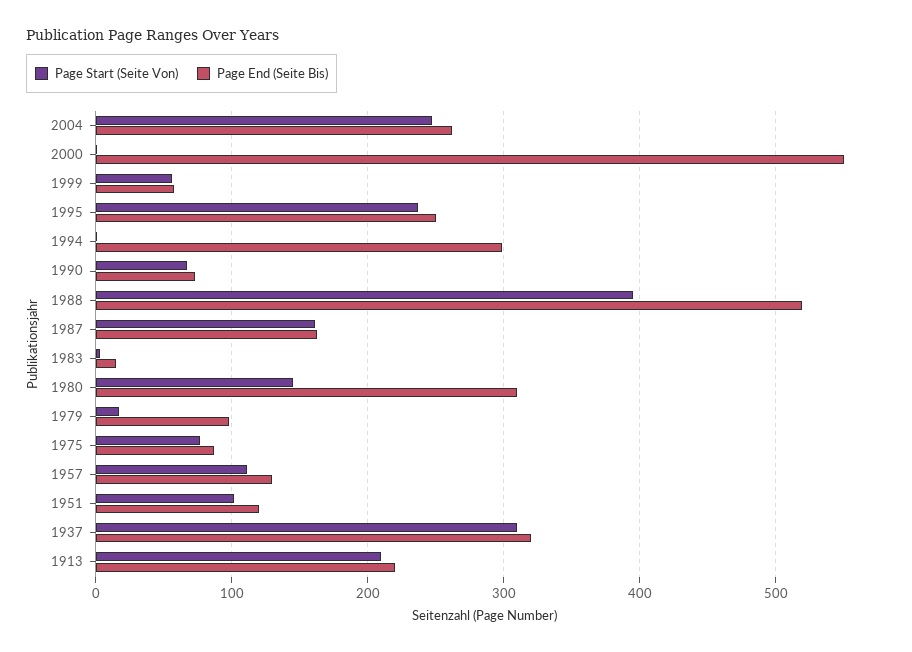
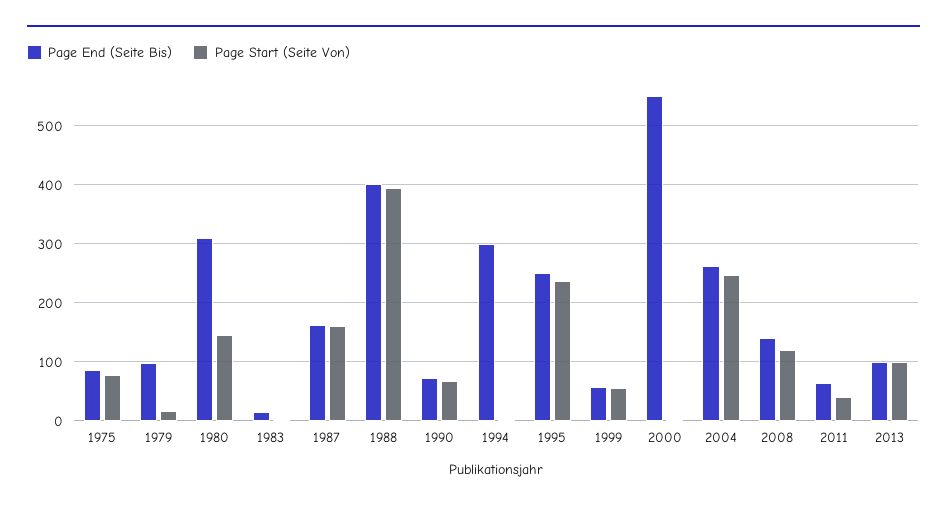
Page End (Seite Bis), 1988: 520 -> 400
Page Start (Seite Von), 1957: 110 -> none
Page End (Seite Bis), 1957: 130 -> none
Page Start (Seite Von), 1951: 100 -> none
Page End (Seite Bis), 1951: 120 -> none
Page Start (Seite Von), 1937: 310 -> none
Page End (Seite Bis), 1937: 320 -> none
Page Start (Seite Von), 1913: 210 -> none
Page End (Seite Bis), 1913: 220 -> none
Page End (Seite Bis), 2008: none -> 140
Page Start (Seite Von), 2008: none -> 120
Page End (Seite Bis), 2011: none -> 60
Page Start (Seite Von), 2011: none -> 40
Page End (Seite Bis), 2013: none -> 100
Page Start (Seite Von), 2013: none -> 100

